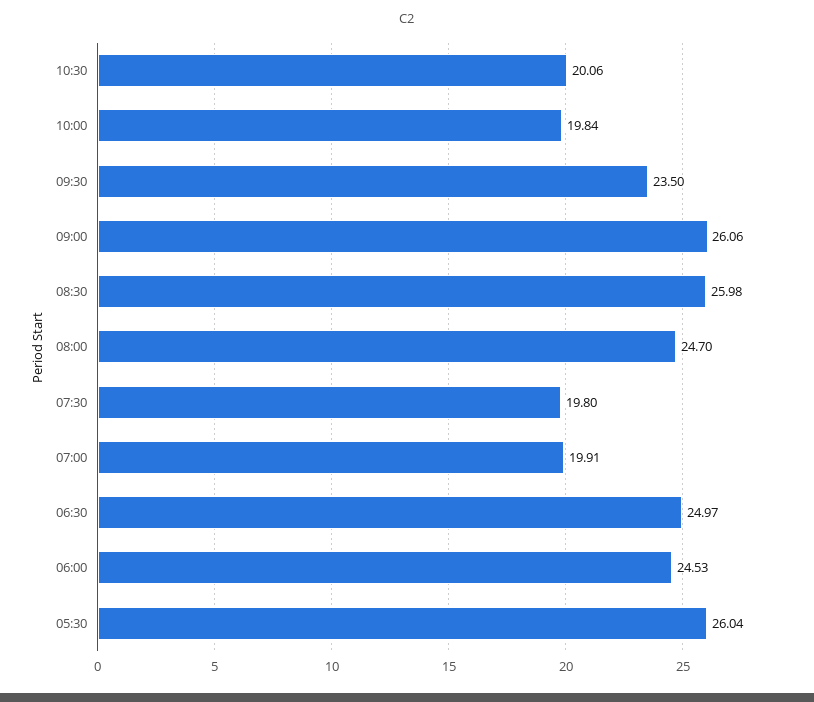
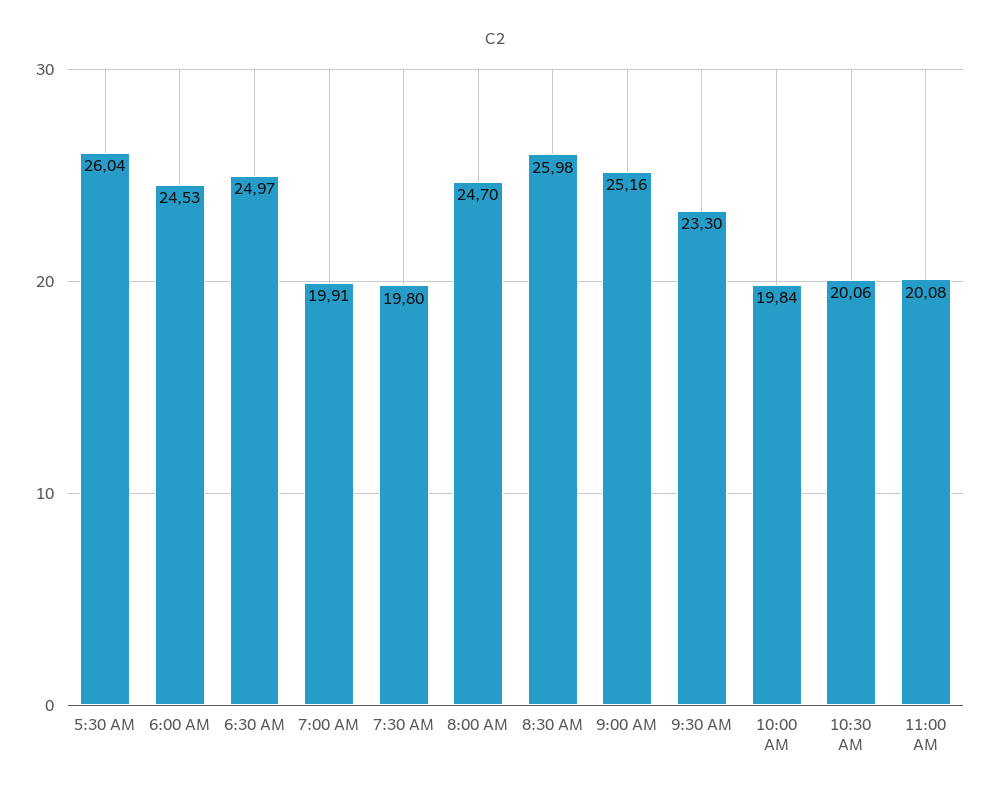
09:30: 23.5 -> 23.3
09:00: 26.06 -> 25.16
11:00 AM: none -> 20.08

